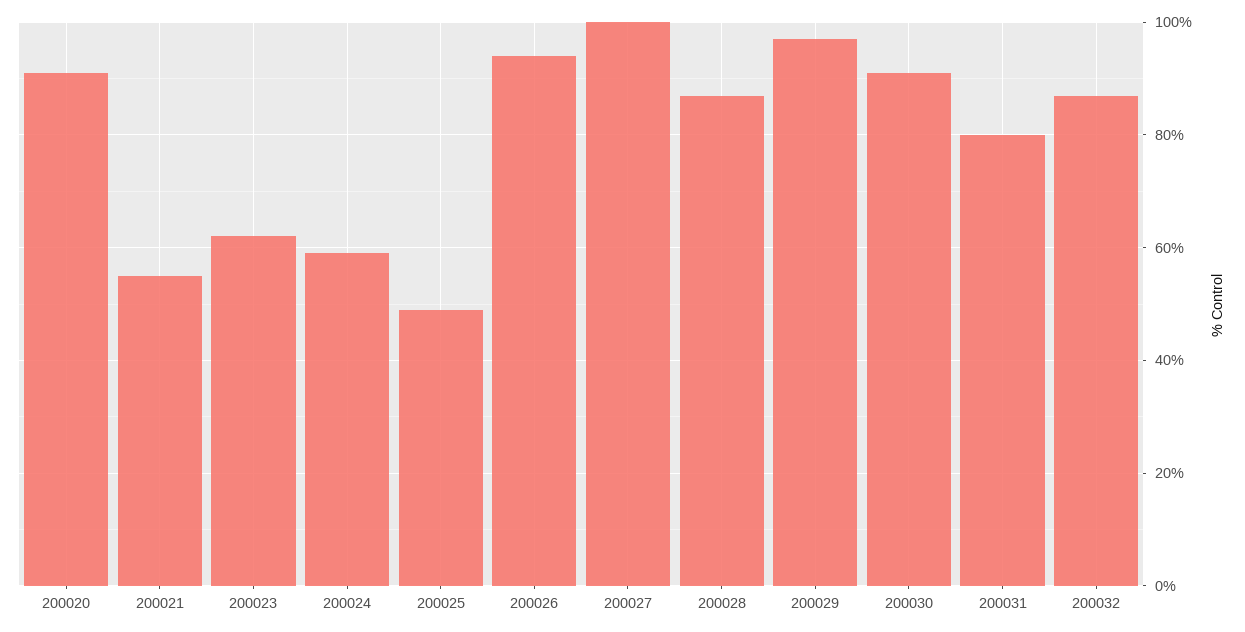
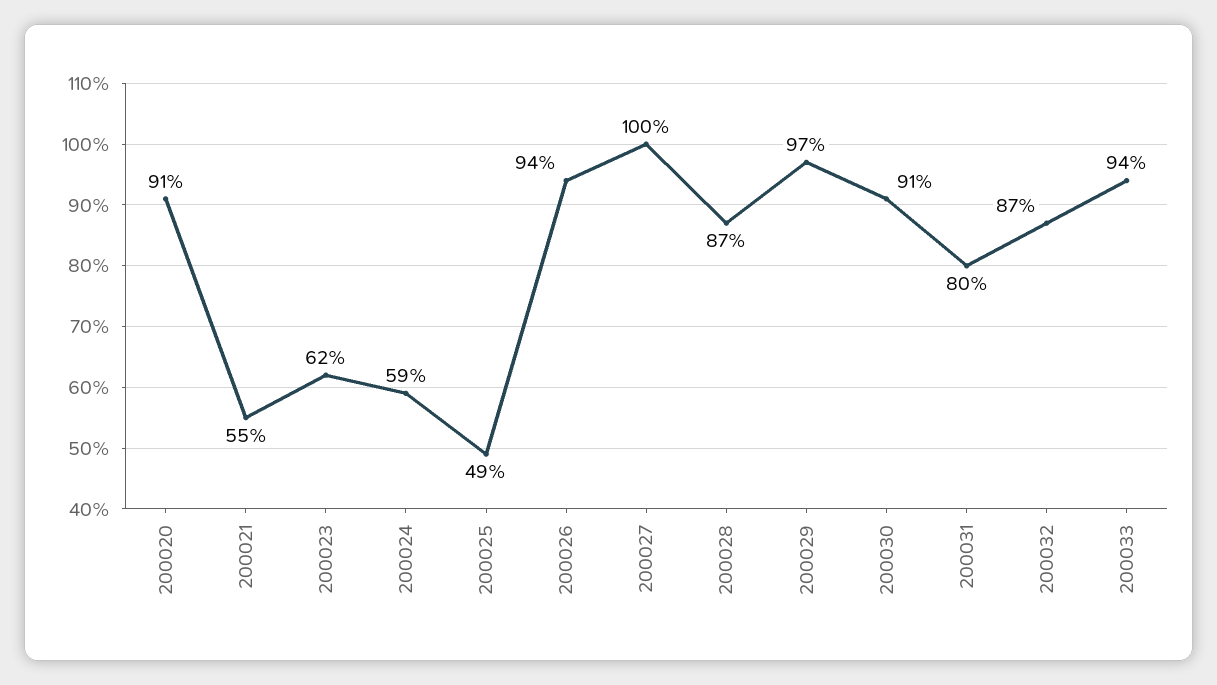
200033: none -> 94

